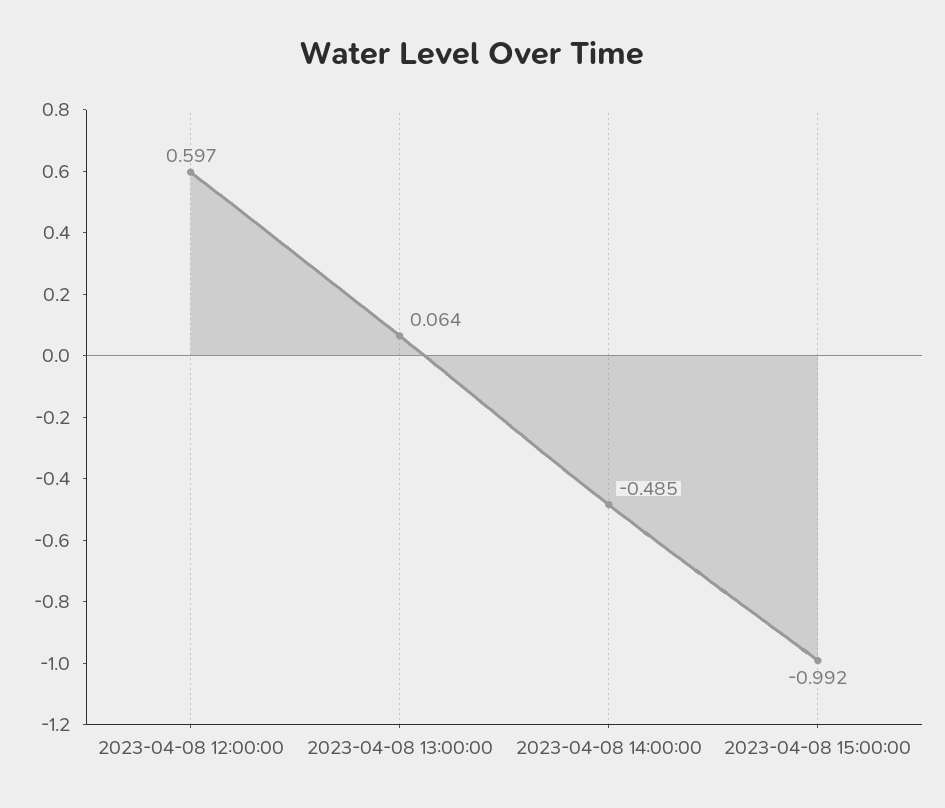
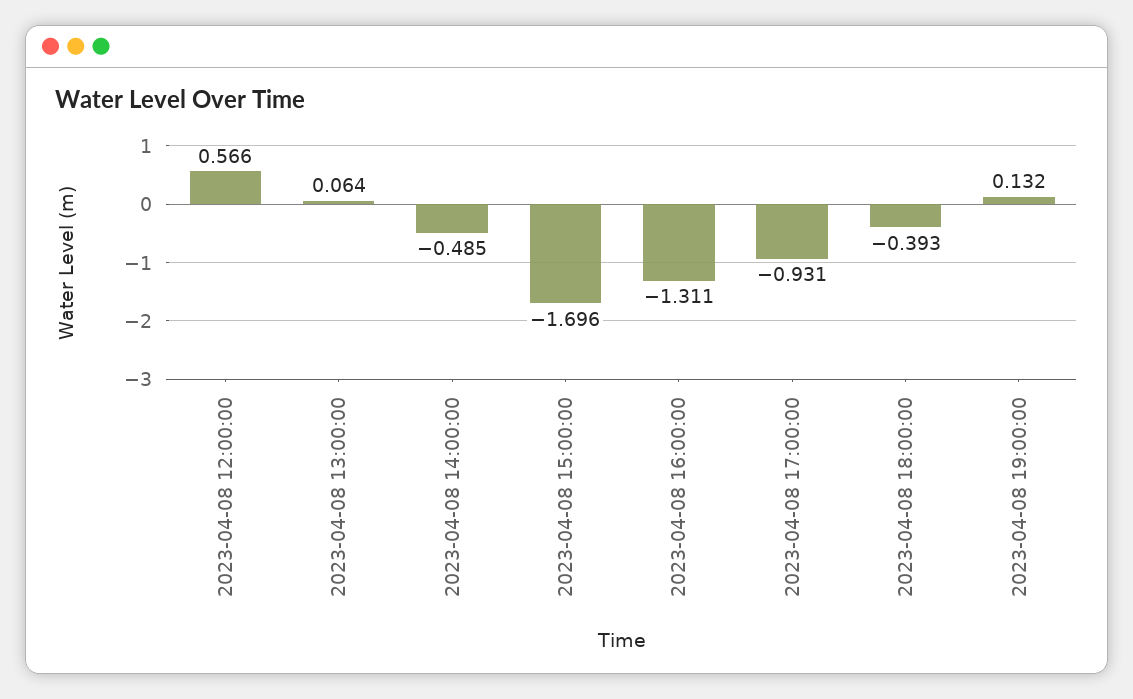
2023-04-08 12:00:00: 0.597 -> 0.566
2023-04-08 15:00:00: -0.992 -> -1.696
2023-04-08 16:00:00: none -> -1.311
2023-04-08 17:00:00: none -> -0.931
2023-04-08 18:00:00: none -> -0.393
2023-04-08 19:00:00: none -> 0.132

